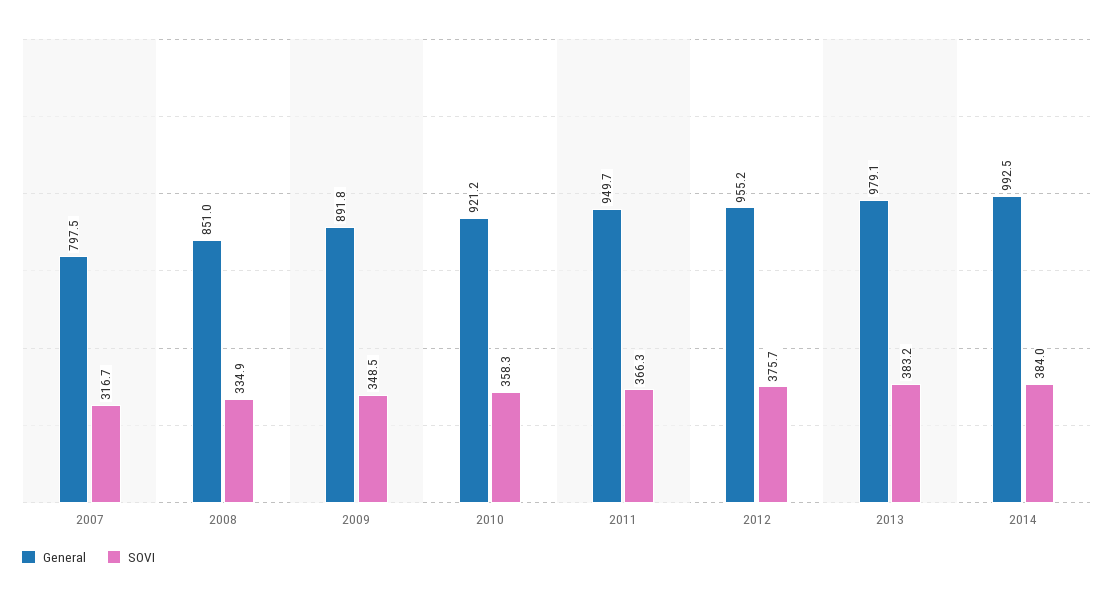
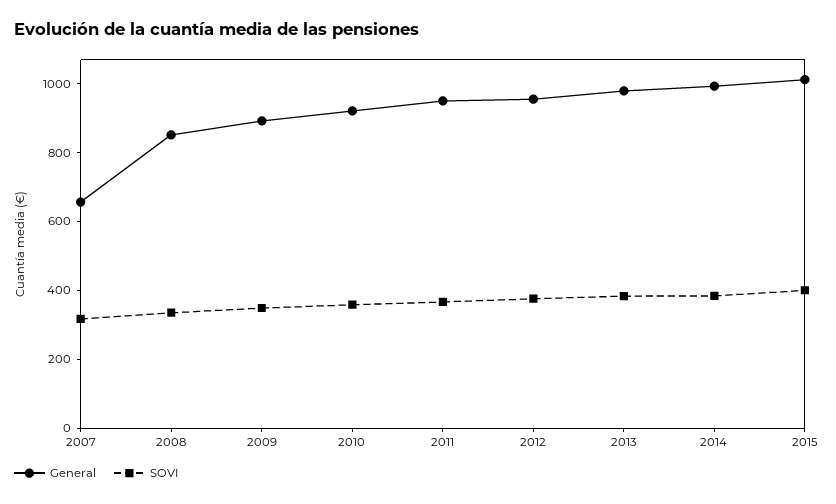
General, 2007: 797.5 -> 650
General, 2015: none -> 1000
SOVI, 2015: none -> 400

